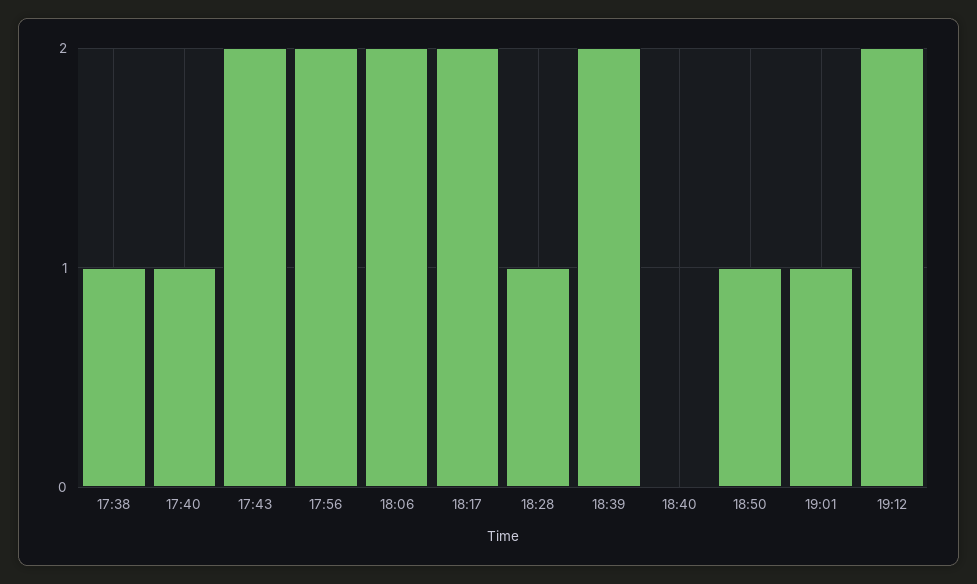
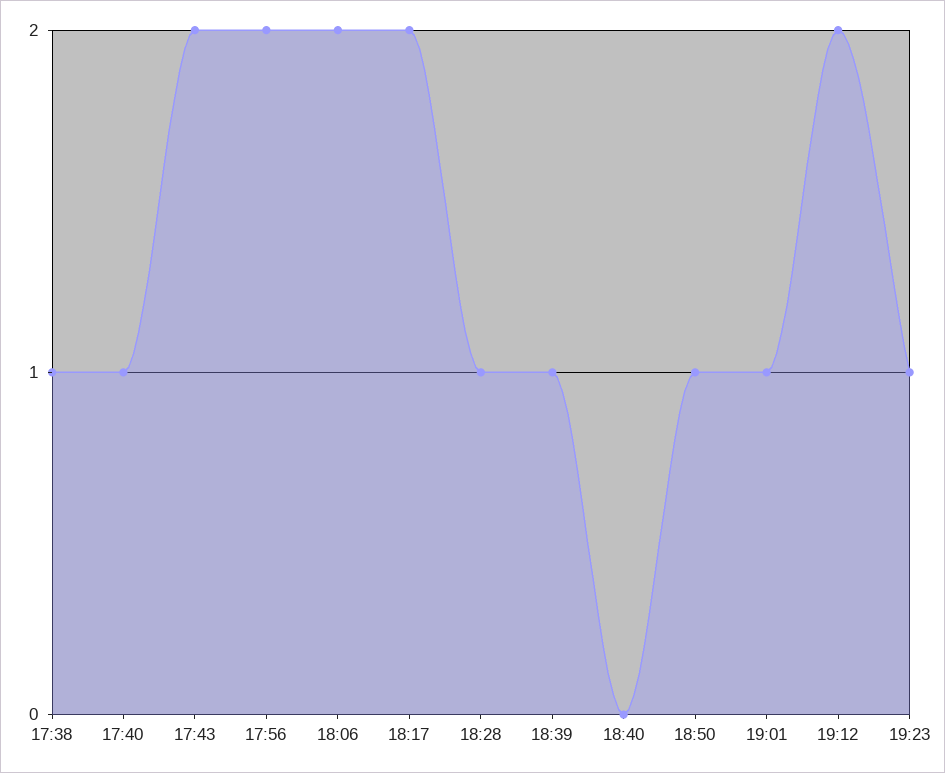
18:39: 2 -> 1
19:23: none -> 1

